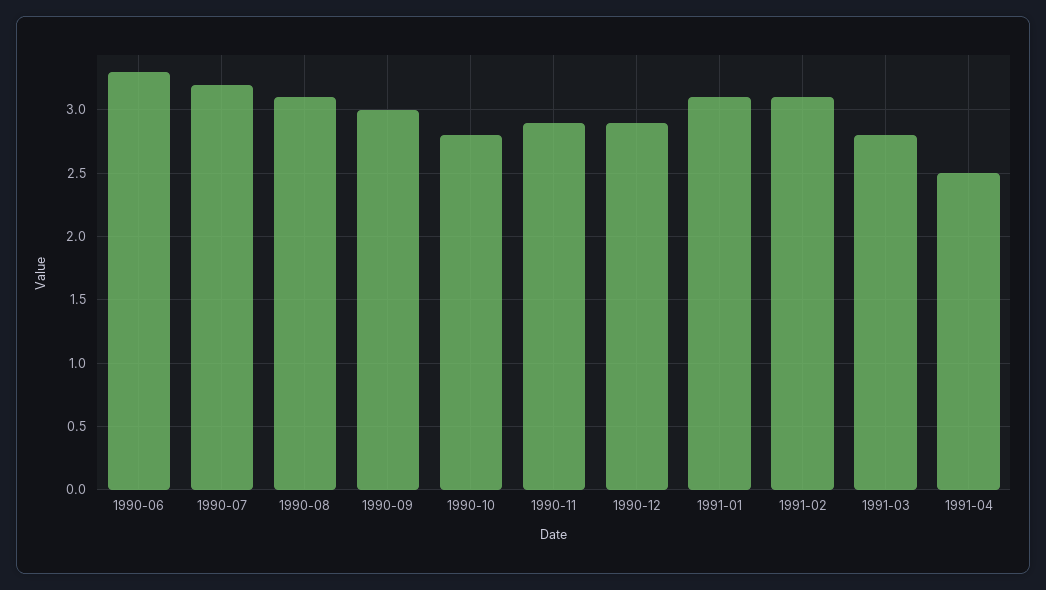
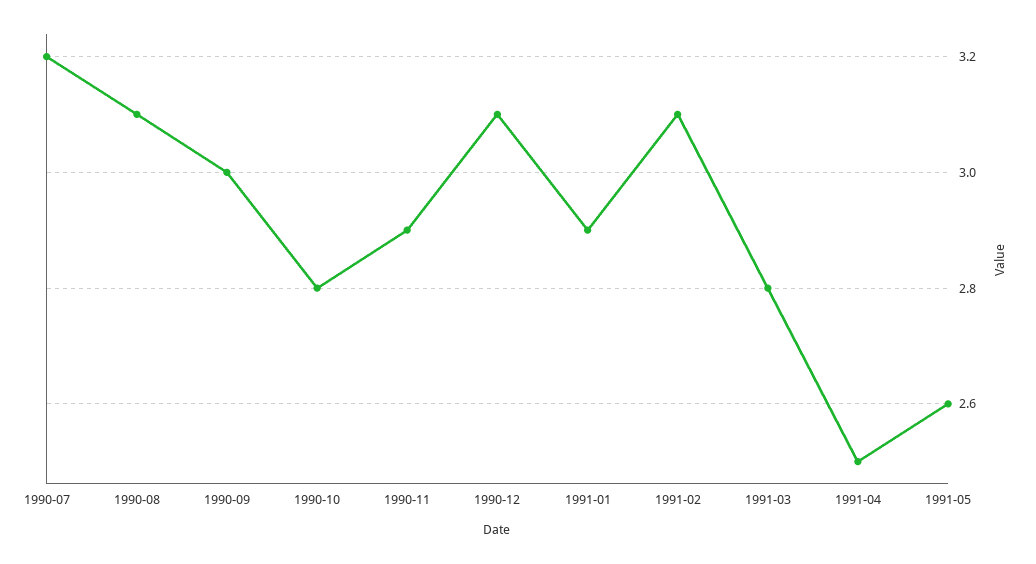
1990-06: 3.3 -> none
1990-12: 2.9 -> 3.1
1991-01: 3.1 -> 2.9
1991-05: none -> 2.6

